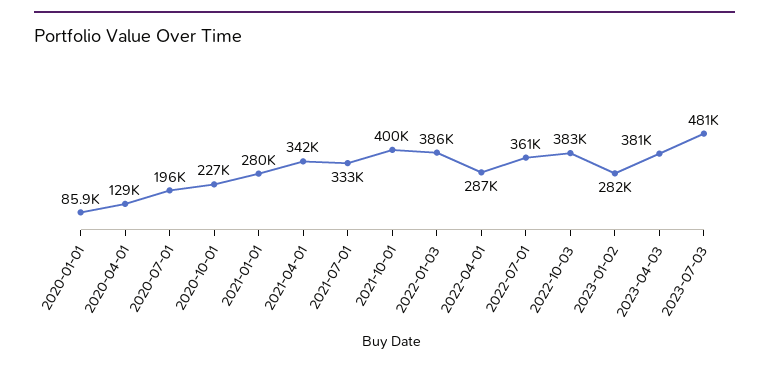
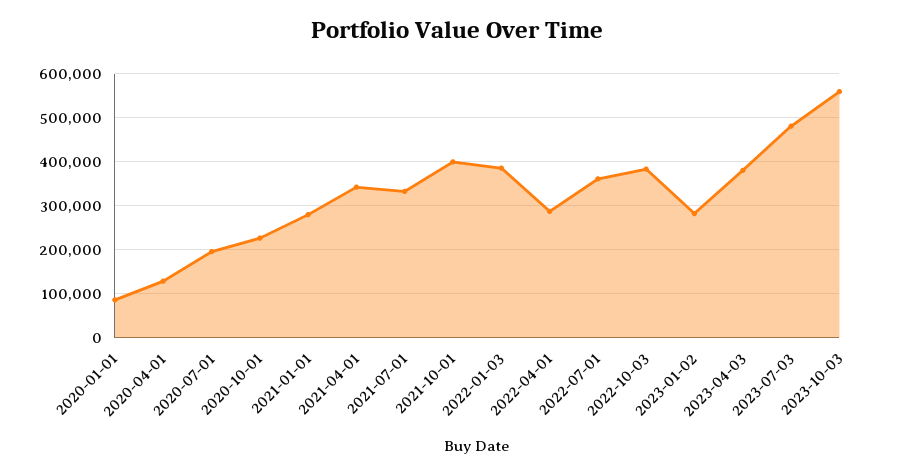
2023-10-03: none -> 560000

